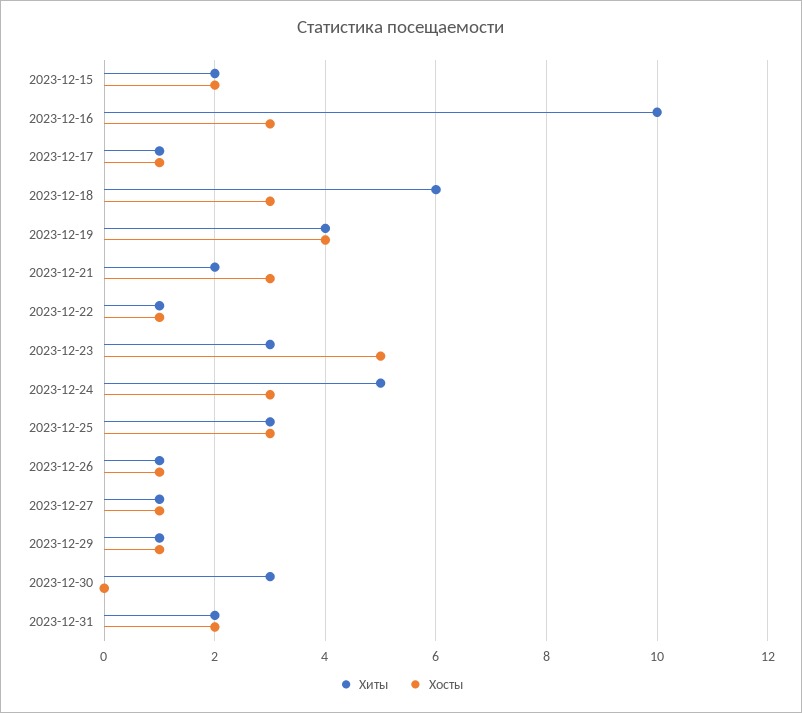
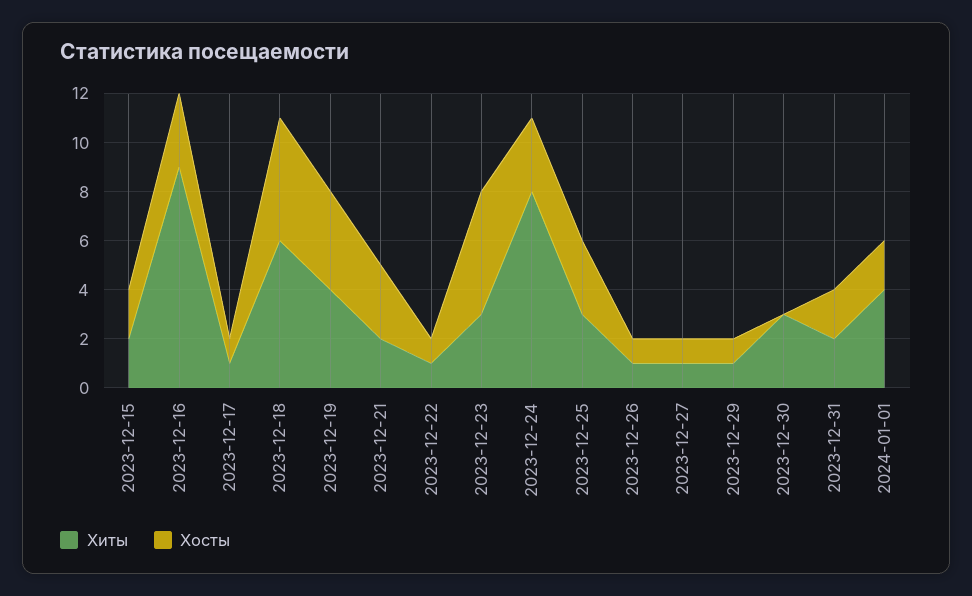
Хиты, 2023-12-16: 10 -> 9
Хосты, 2023-12-18: 3 -> 5
Хиты, 2023-12-24: 5 -> 8
Хиты, 2024-01-01: none -> 4
Хосты, 2024-01-01: none -> 2

